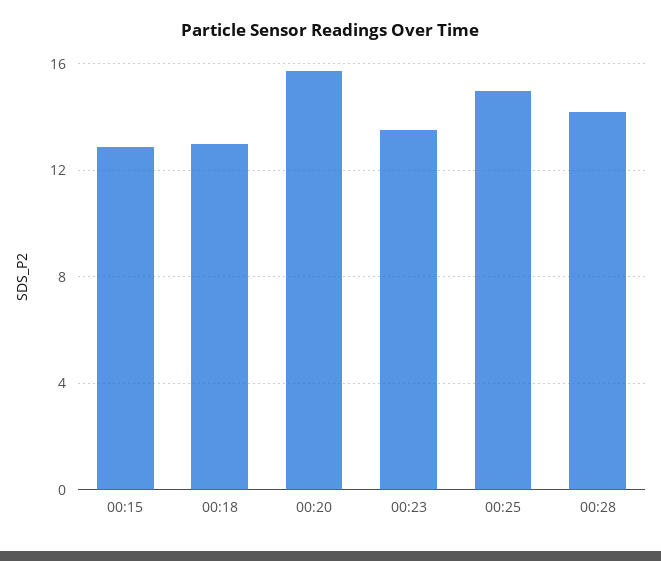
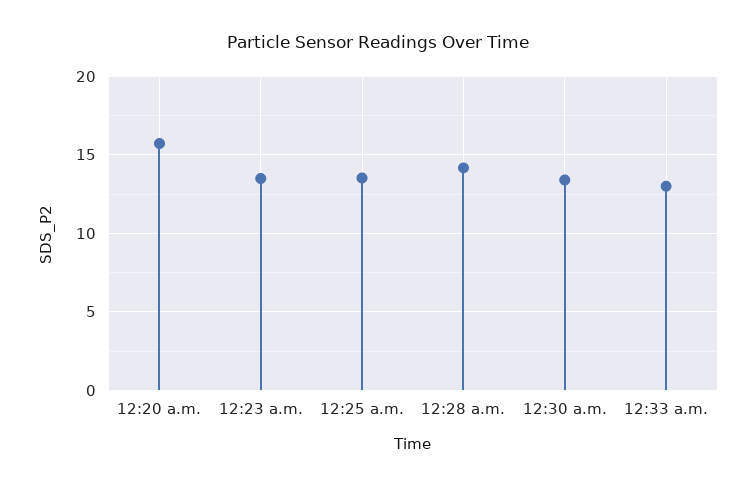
00:15: 13 -> none
00:18: 13 -> none
00:25: 15 -> 13.5
12:30 a.m.: none -> 13.5
12:33 a.m.: none -> 13

